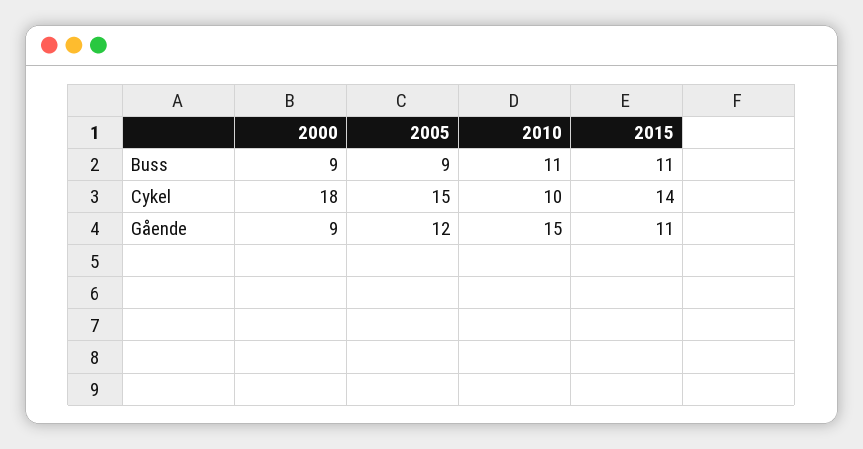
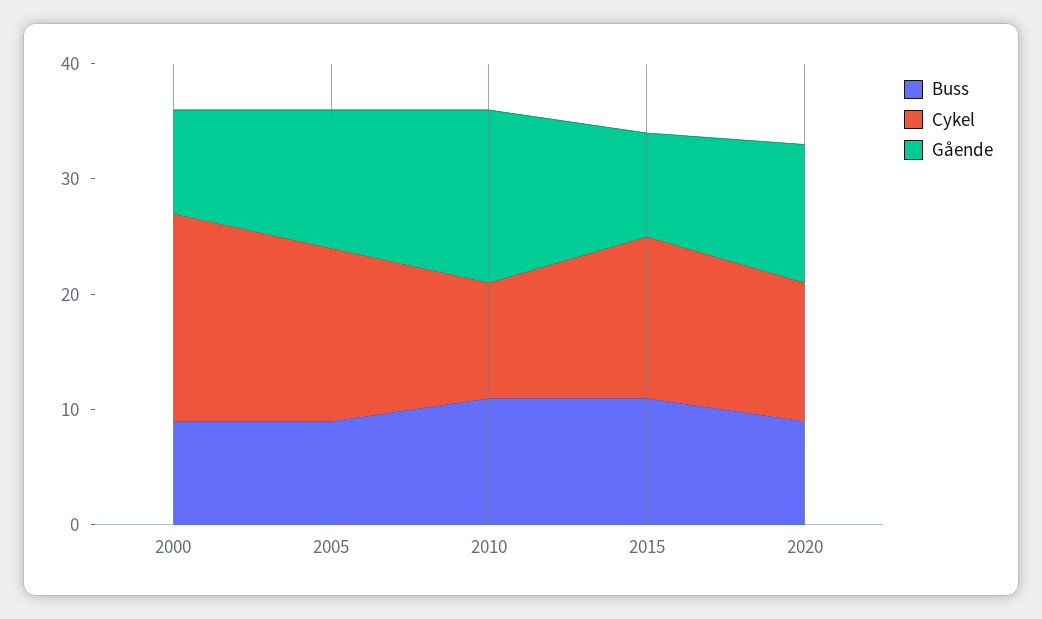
Gående, 2015: 11 -> 9
Buss, 2020: none -> 9
Cykel, 2020: none -> 12
Gående, 2020: none -> 12

